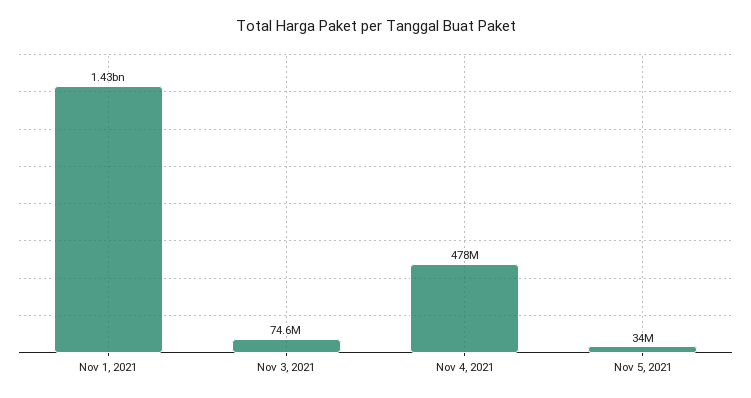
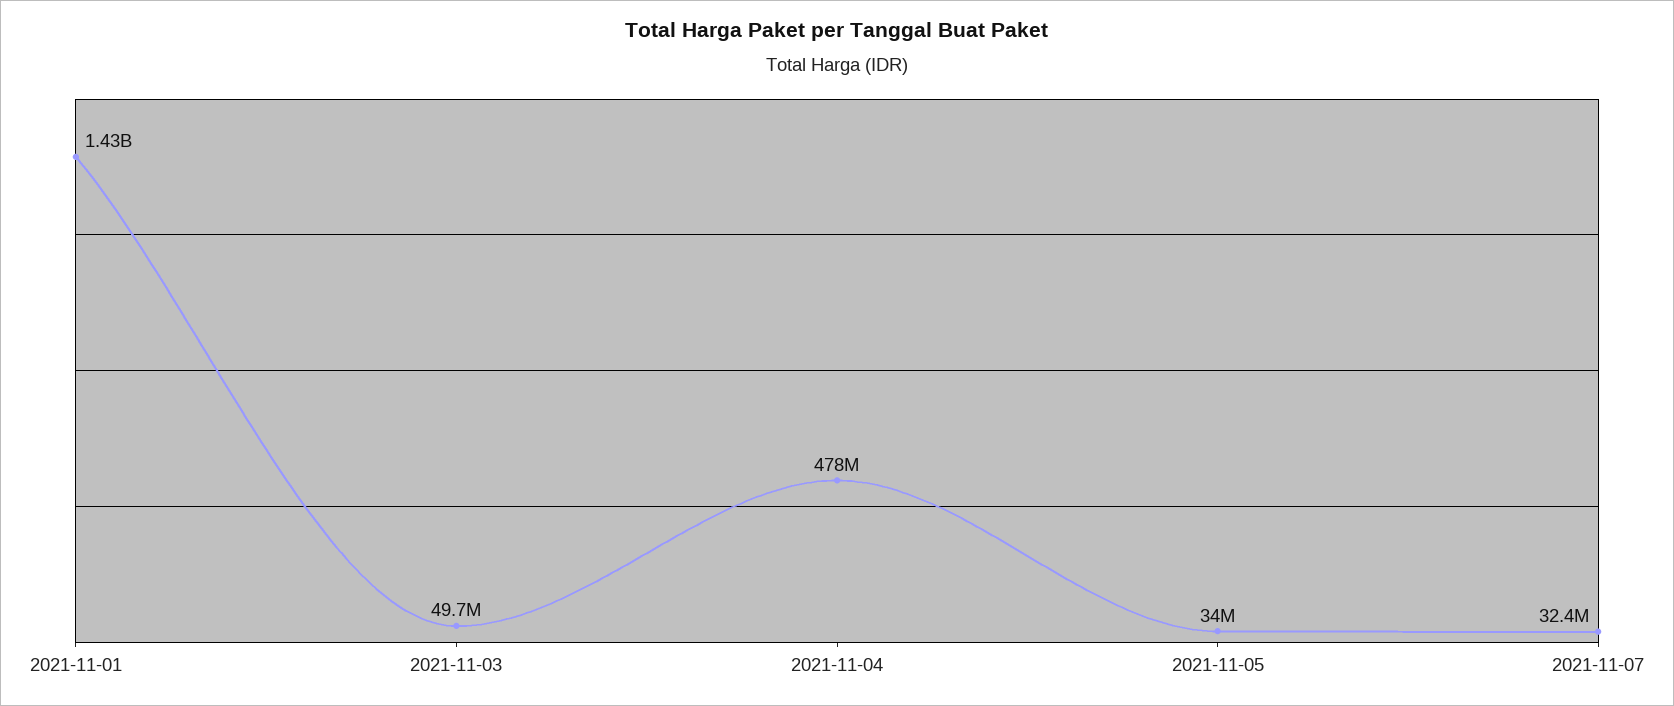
Nov 3, 2021: 74600000 -> 49700000
2021-11-07: none -> 32400000

